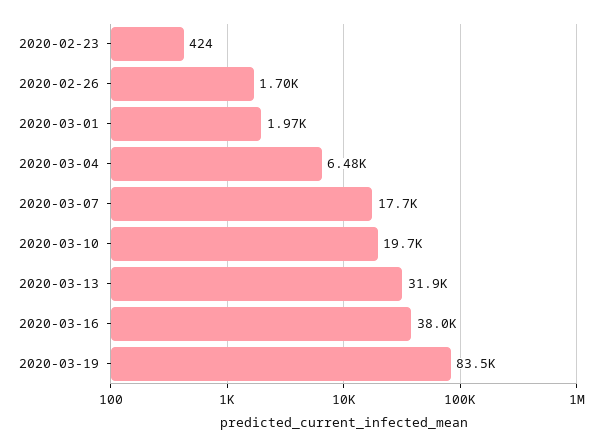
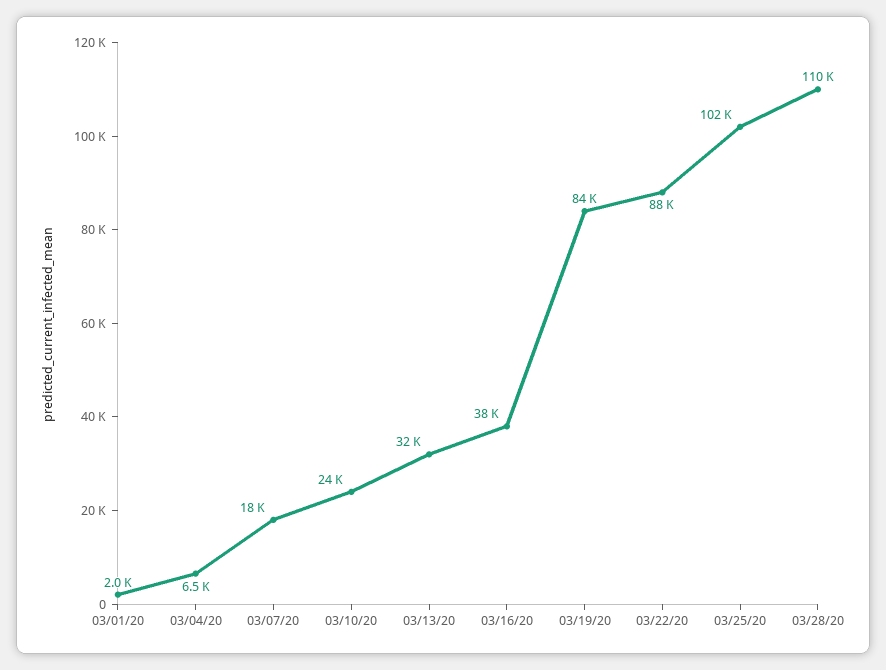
2020-02-23: 424 -> none
2020-02-26: 1700 -> none
2020-03-10: 19700 -> 24000
03/22/20: none -> 88000
03/25/20: none -> 102000
03/28/20: none -> 110000

